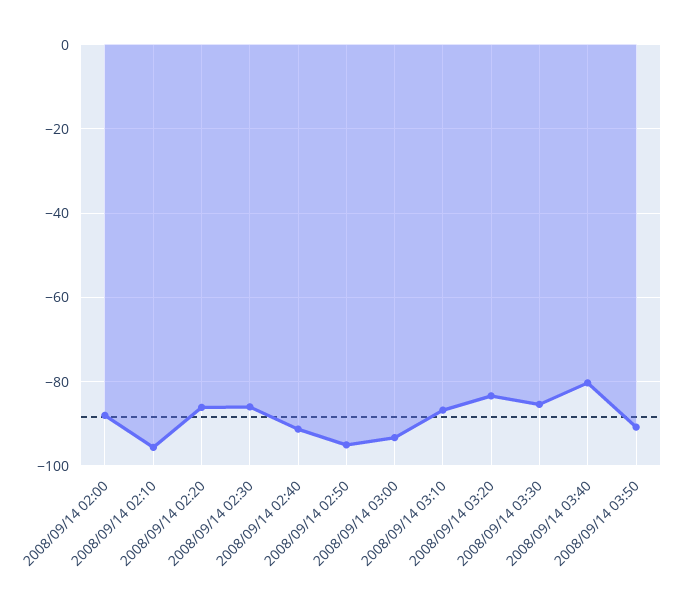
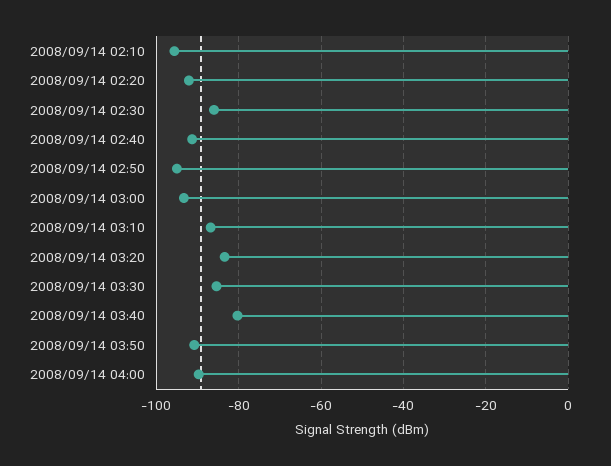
2008/09/14 02:00: -88 -> none
2008/09/14 02:20: -86 -> -92
2008/09/14 04:00: none -> -90

